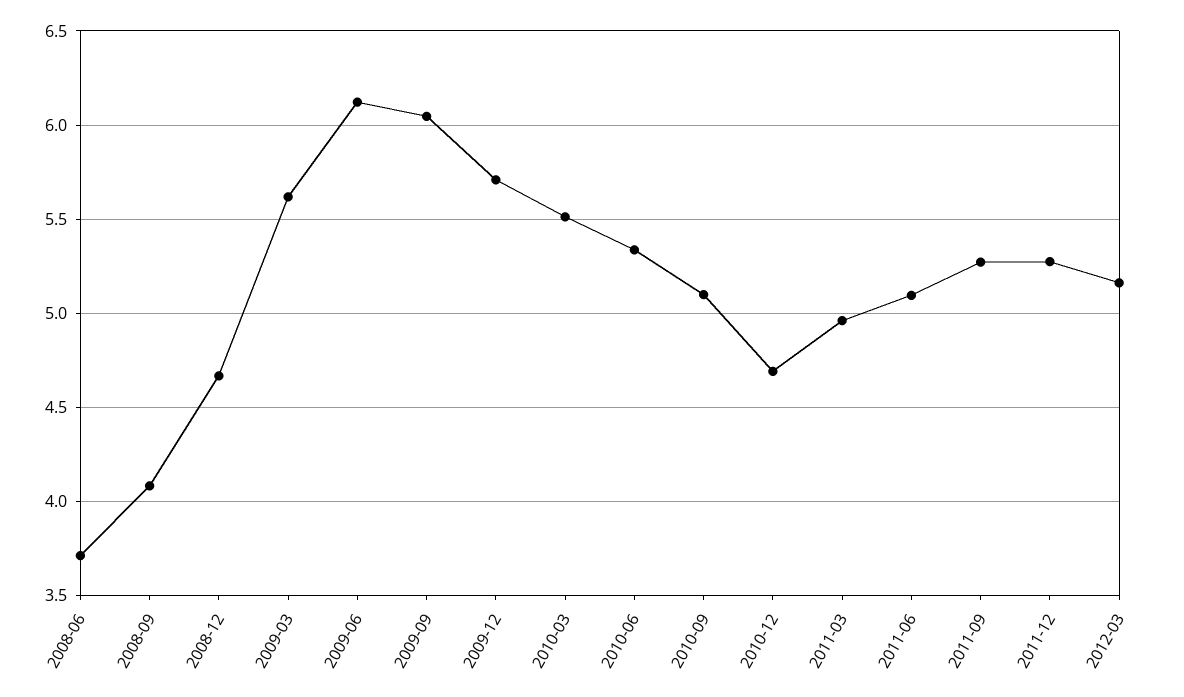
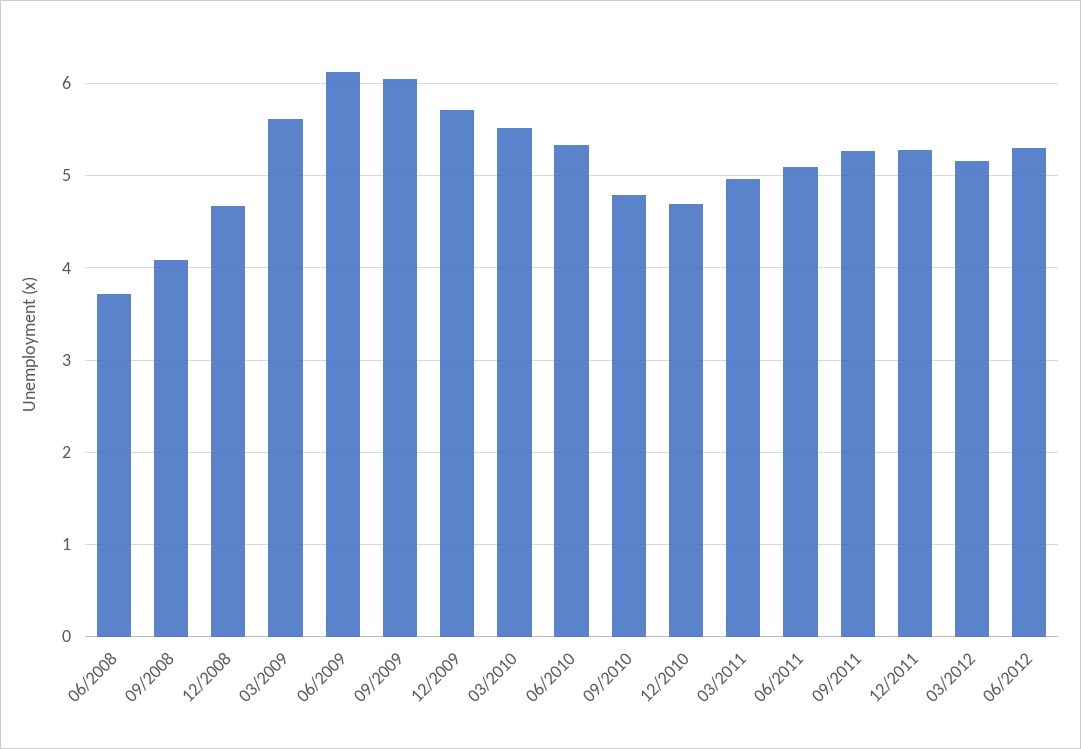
2010-09: 5.1 -> 4.8
06/2012: none -> 5.3

